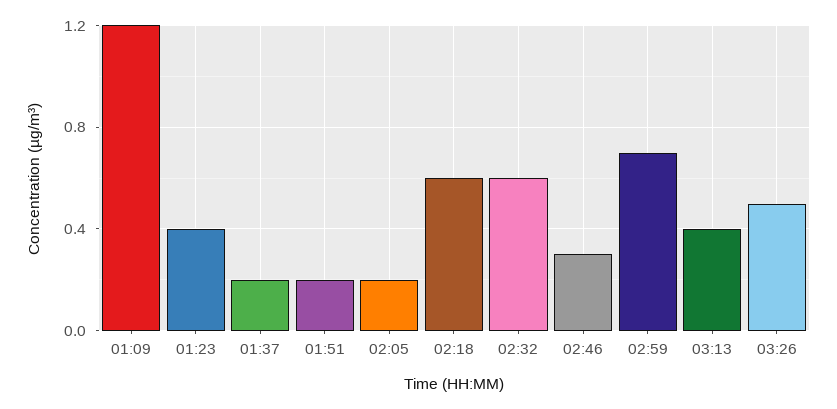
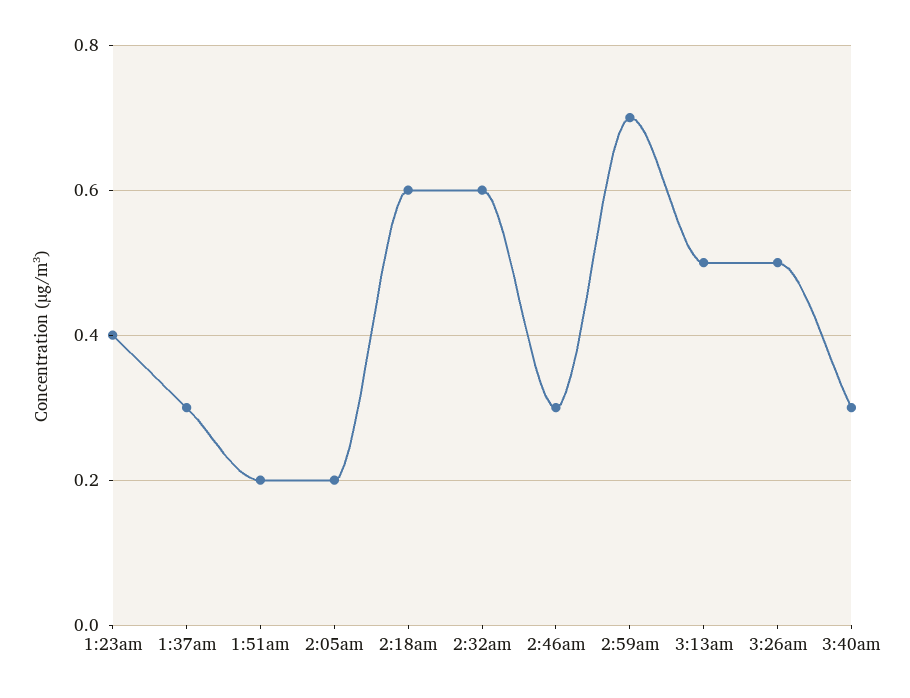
01:09: 1.2 -> none
01:37: 0.2 -> 0.3
03:13: 0.4 -> 0.5
3:40am: none -> 0.3

